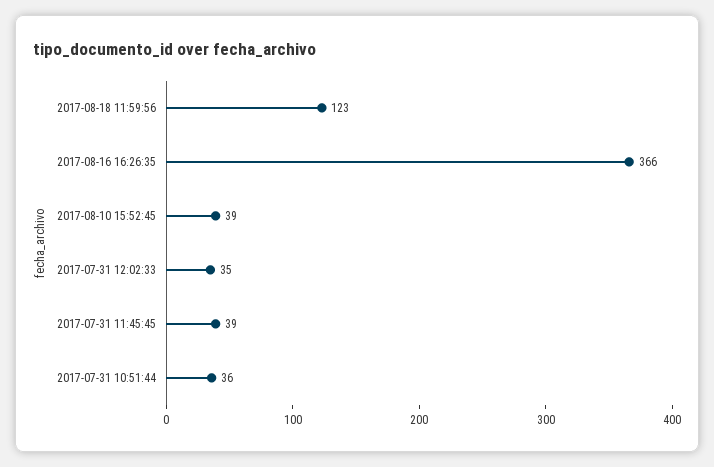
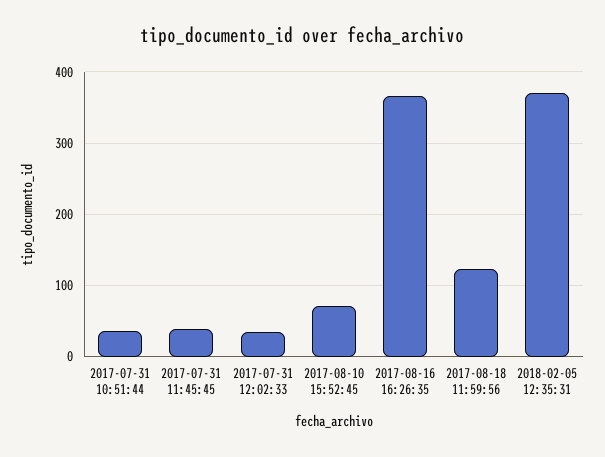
2017-08-10 15:52:45: 39 -> 70
2018-02-05 12:35:31: none -> 370

